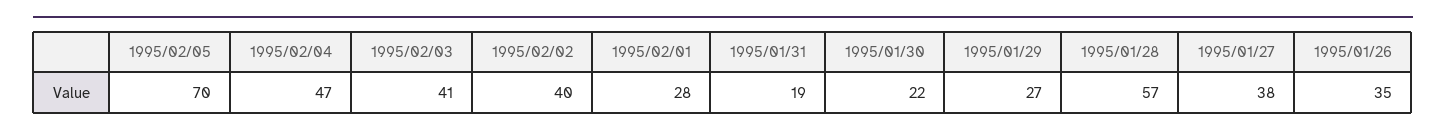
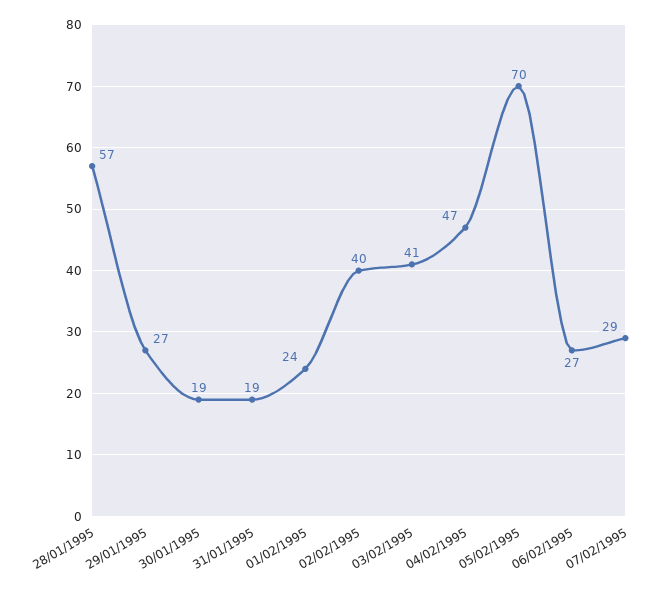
1995/02/01: 28 -> 24
1995/01/30: 22 -> 19
1995/01/27: 38 -> none
1995/01/26: 35 -> none
06/02/1995: none -> 27
07/02/1995: none -> 29

